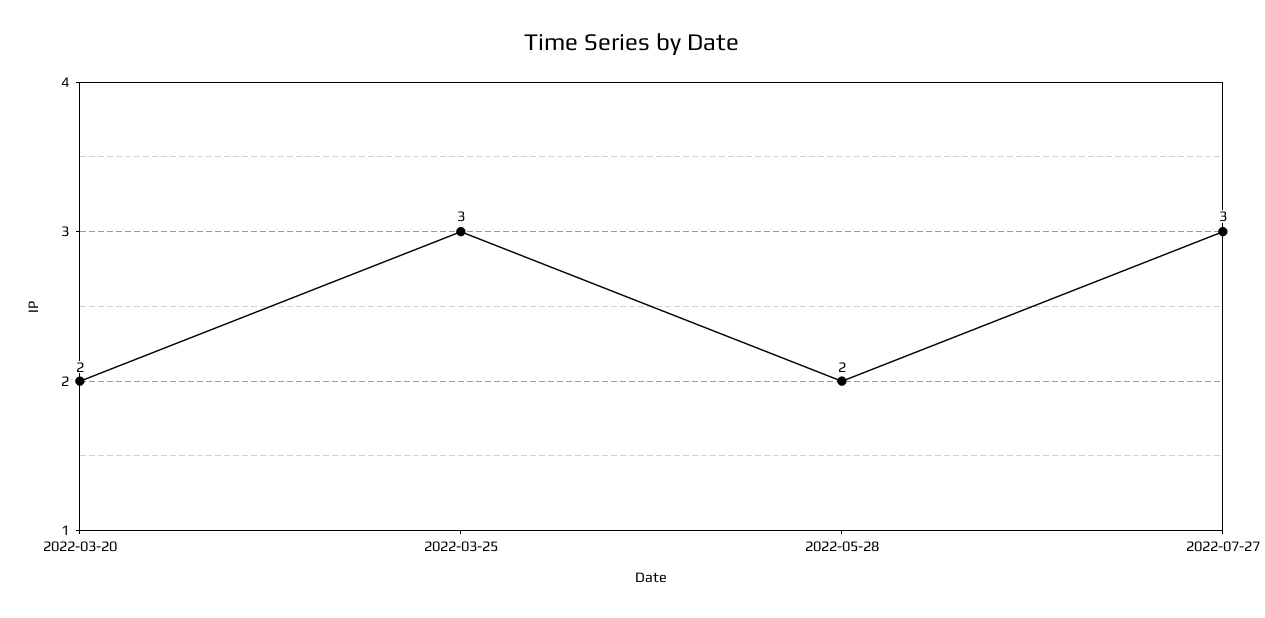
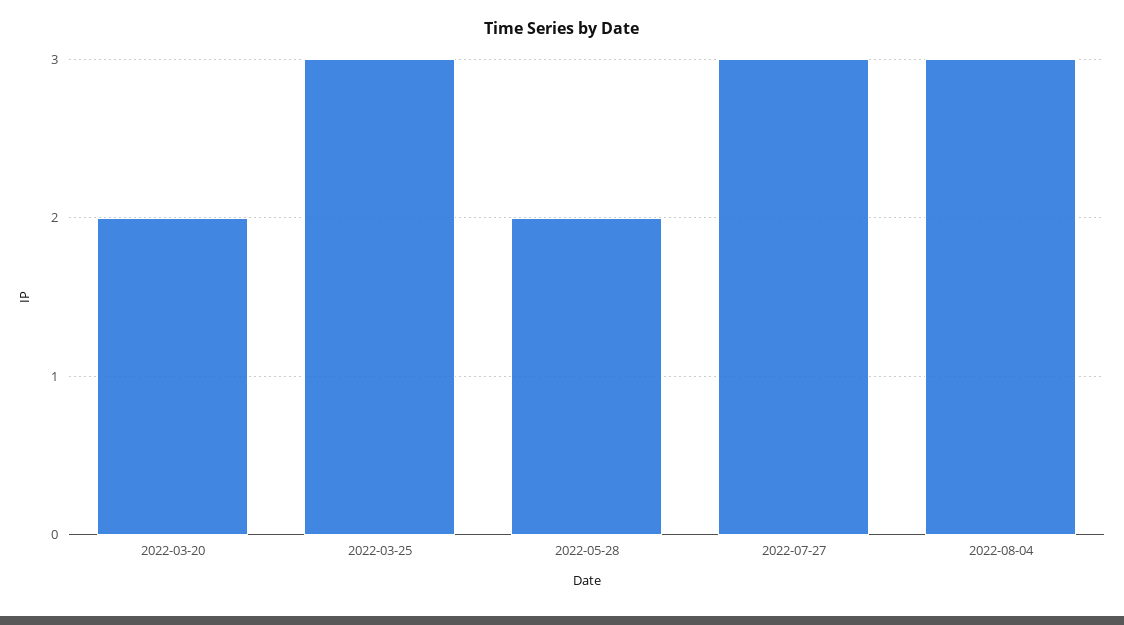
2022-08-04: none -> 3

